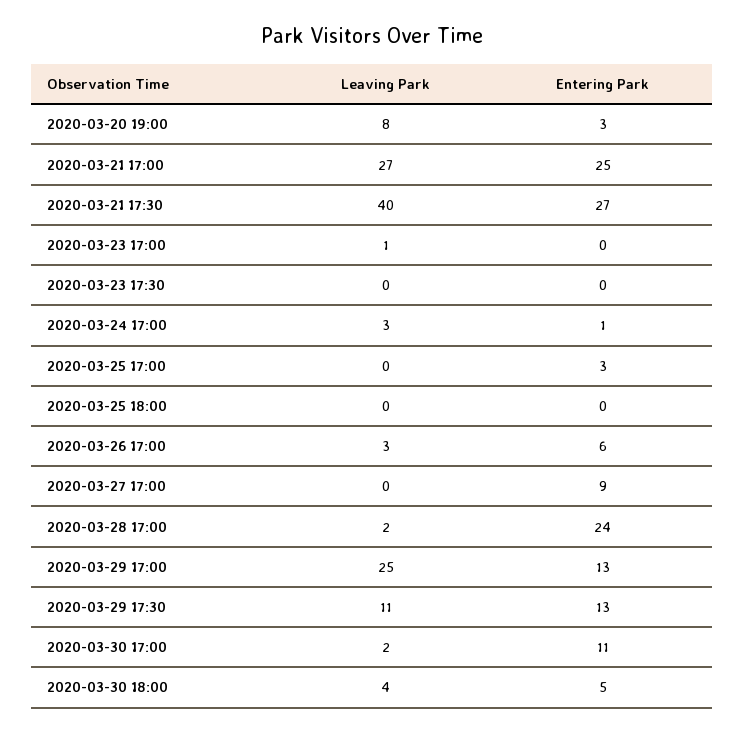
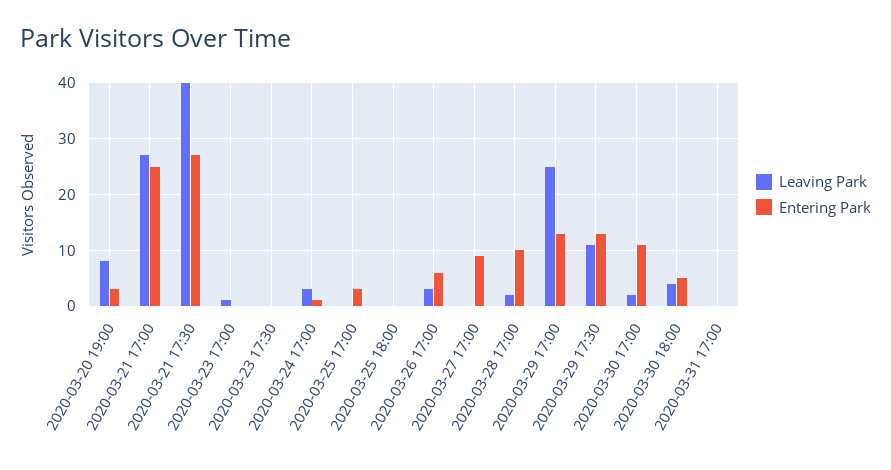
Entering Park, 2020-03-28 17:00: 24 -> 10
Leaving Park, 2020-03-31 17:00: none -> 0
Entering Park, 2020-03-31 17:00: none -> 0

